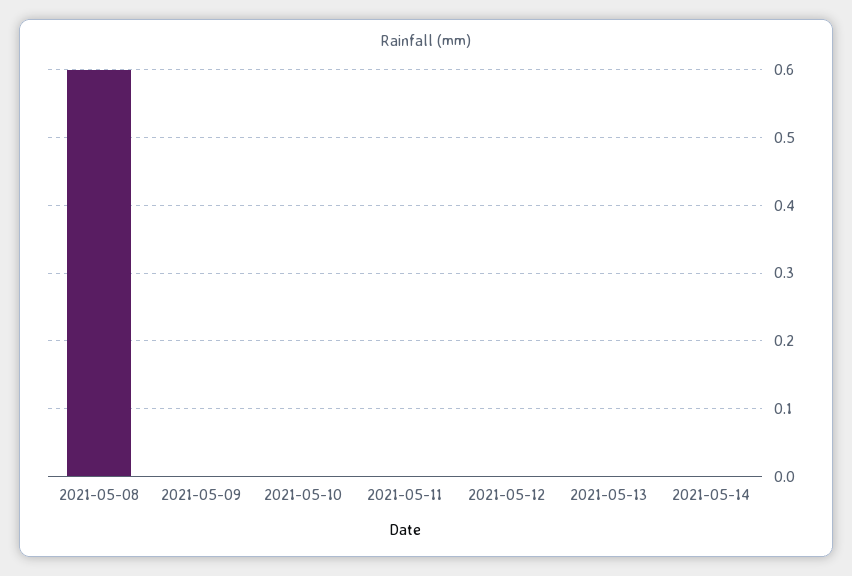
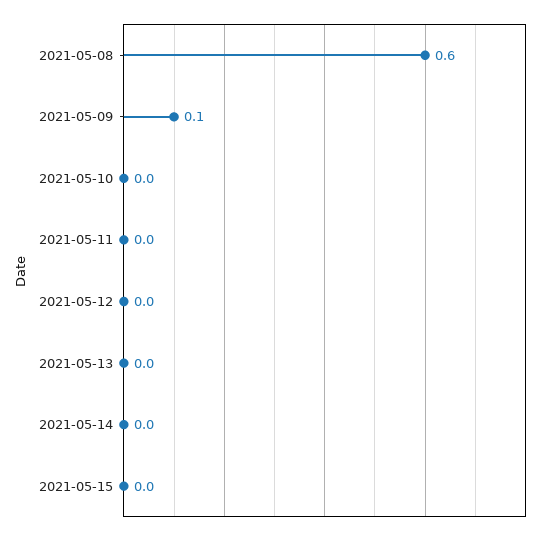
2021-05-09: 0 -> 0.1
2021-05-15: none -> 0

